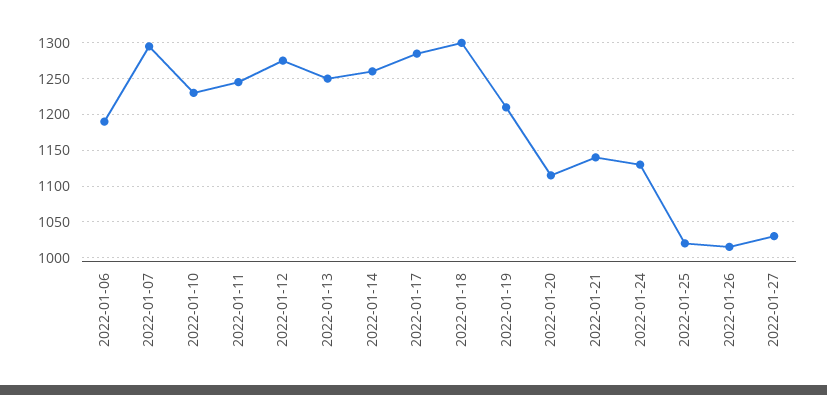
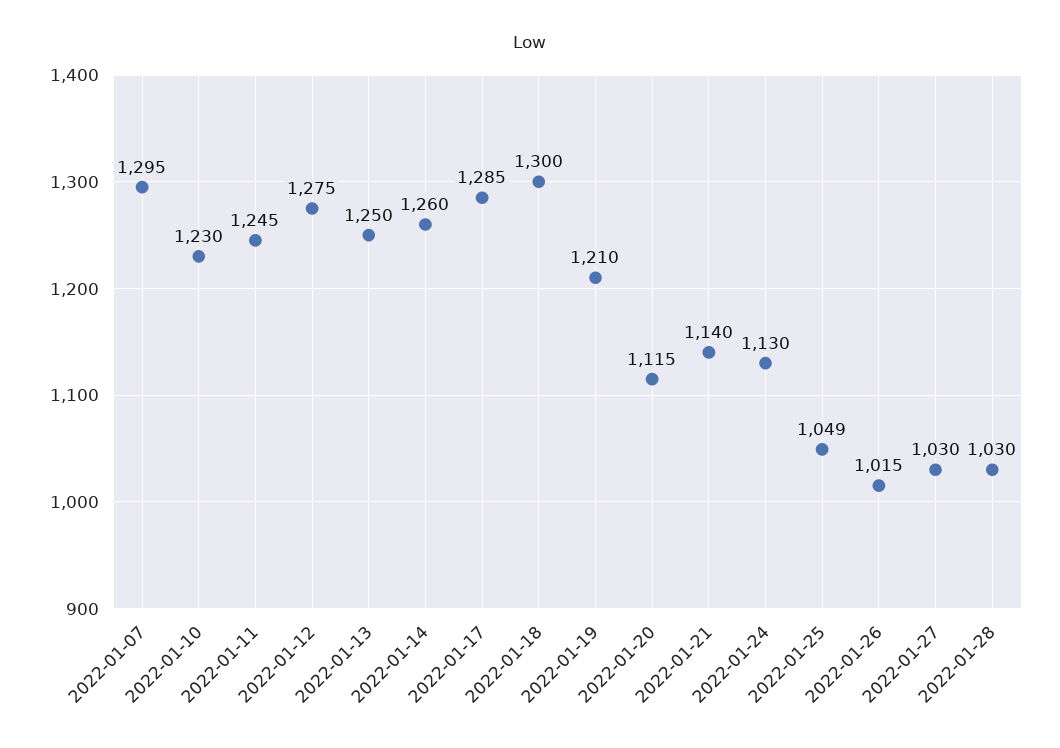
2022-01-06: 1190 -> none
2022-01-25: 1020 -> 1049
2022-01-28: none -> 1030

